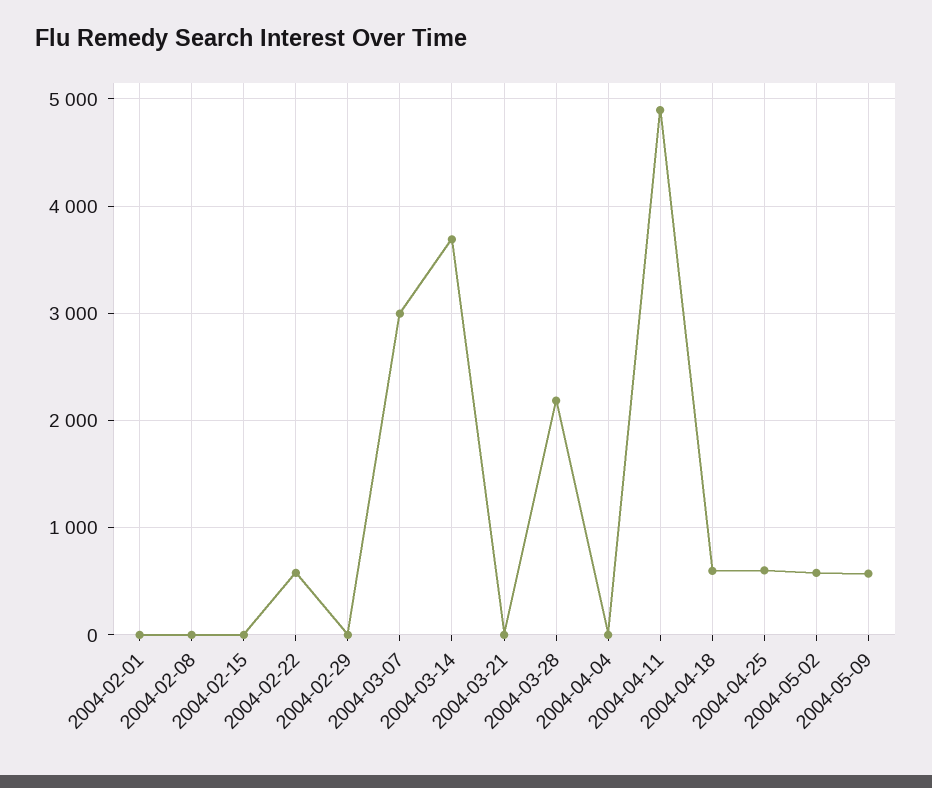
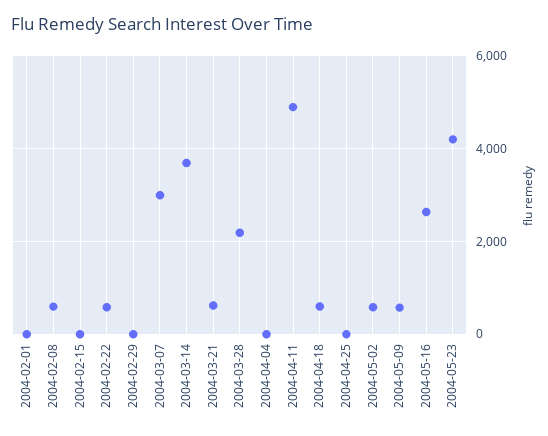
2004-02-08: 0 -> 600
2004-03-21: 0 -> 600
2004-04-25: 600 -> 0
2004-05-16: none -> 2600
2004-05-23: none -> 4200

